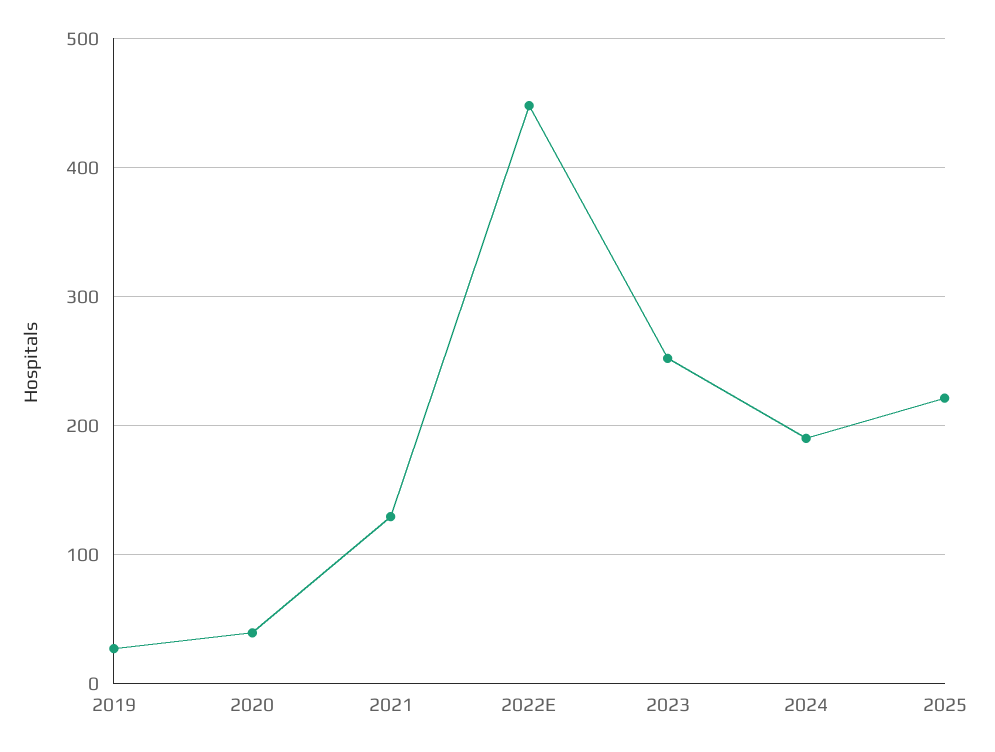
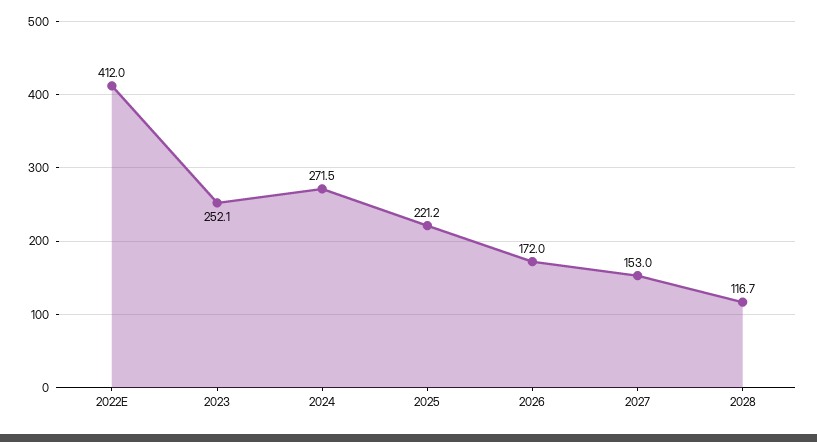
2019: 30 -> none
2020: 40 -> none
2021: 130 -> none
2022E: 450 -> 412
2024: 190 -> 271.5
2026: none -> 172
2027: none -> 153
2028: none -> 116.7

